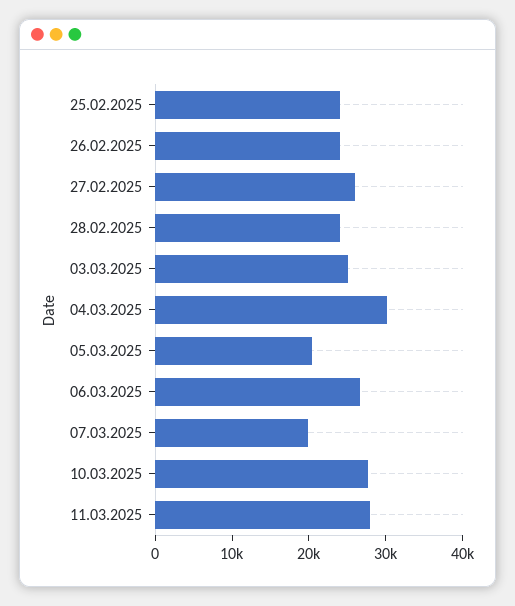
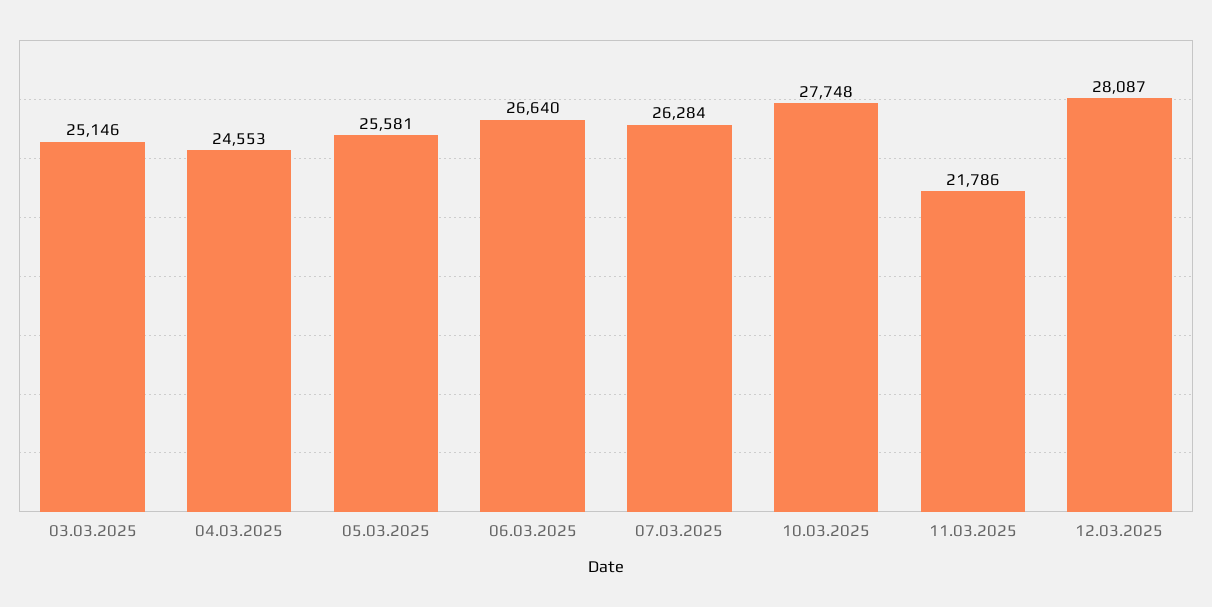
25.02.2025: 24000 -> none
26.02.2025: 24000 -> none
27.02.2025: 26000 -> none
28.02.2025: 24000 -> none
04.03.2025: 30000 -> 24553
05.03.2025: 20000 -> 25581
07.03.2025: 20000 -> 26284
11.03.2025: 28000 -> 21786
12.03.2025: none -> 28087

